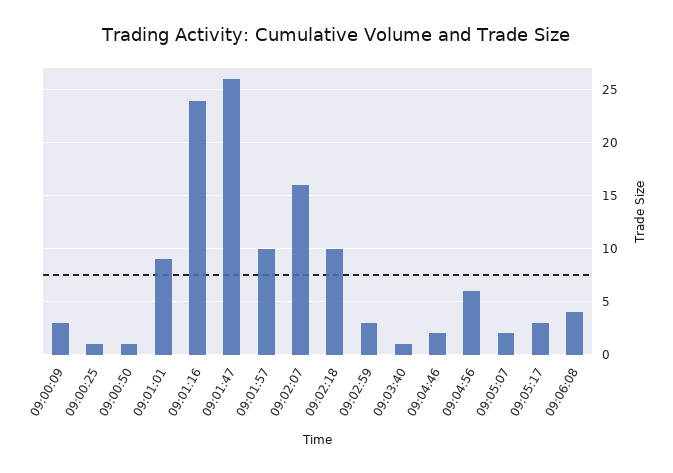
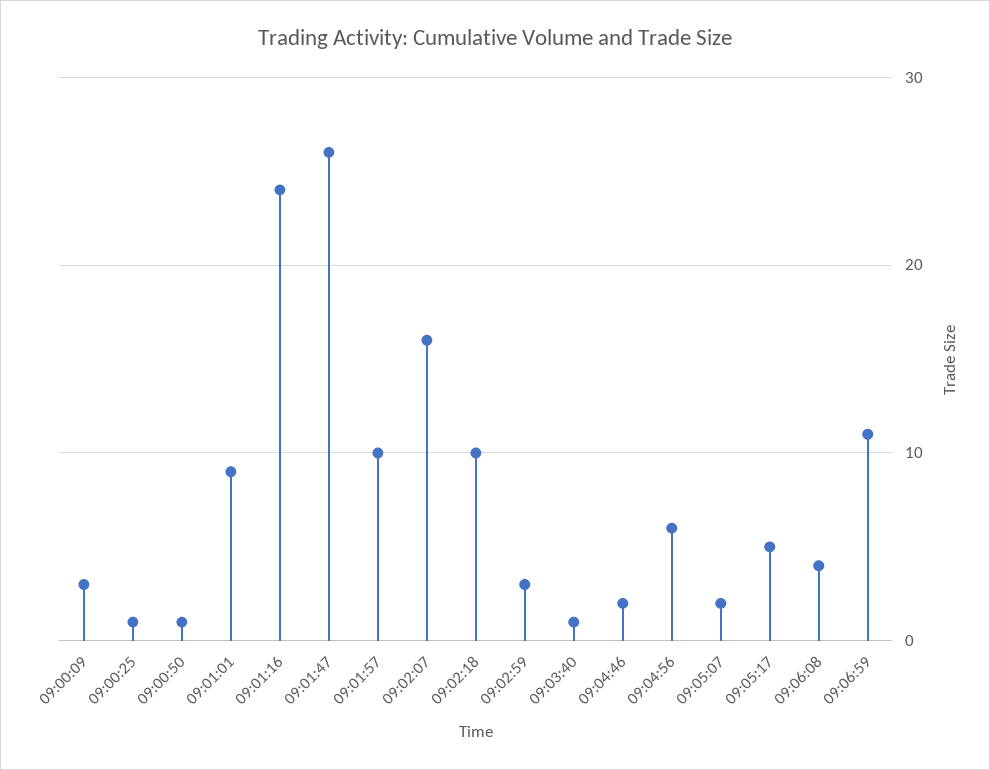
09:05:17: 3 -> 5
09:06:59: none -> 11

